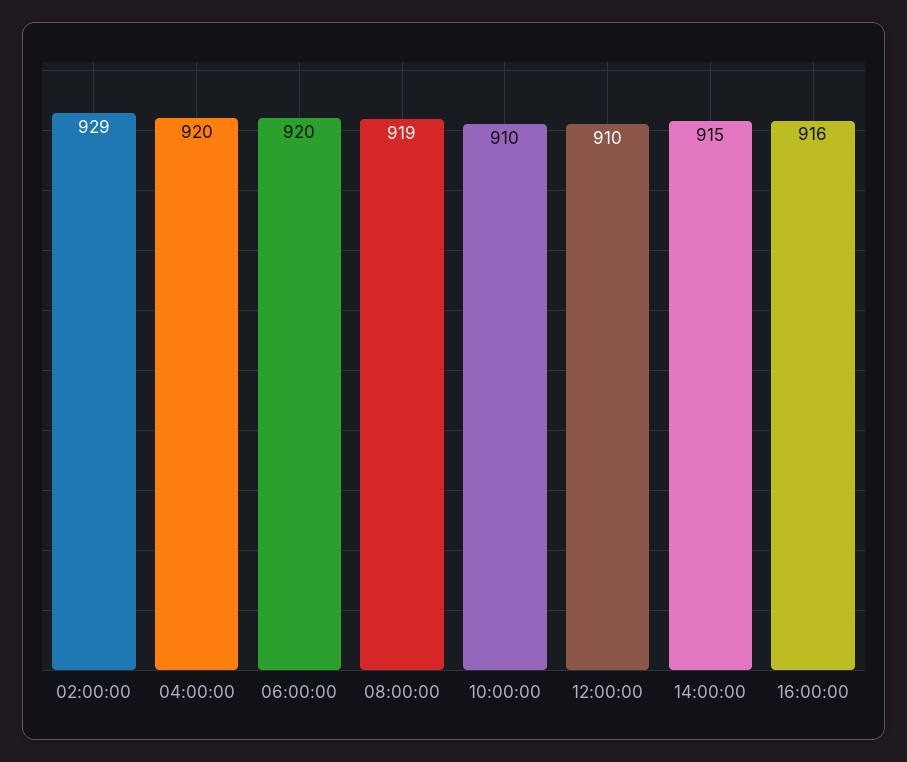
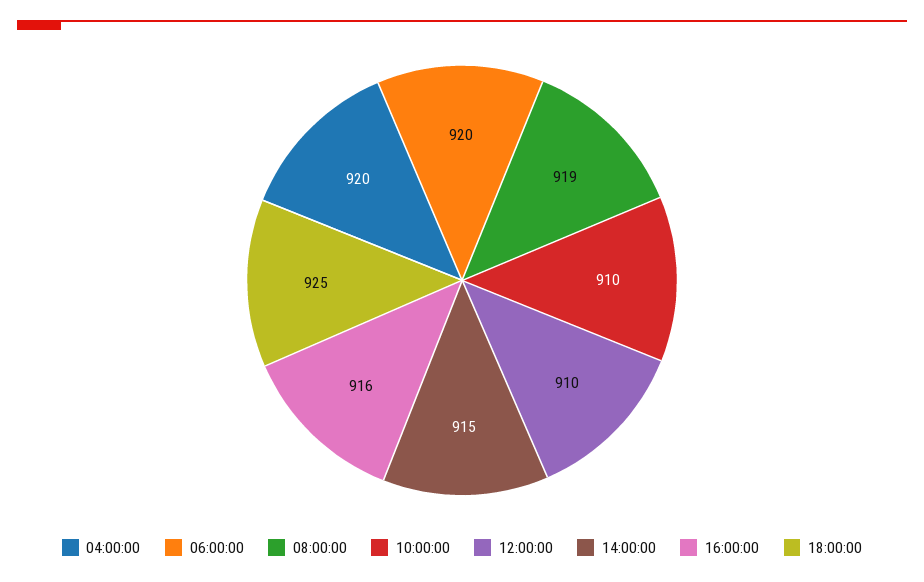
02:00:00: 929 -> none
18:00:00: none -> 925

